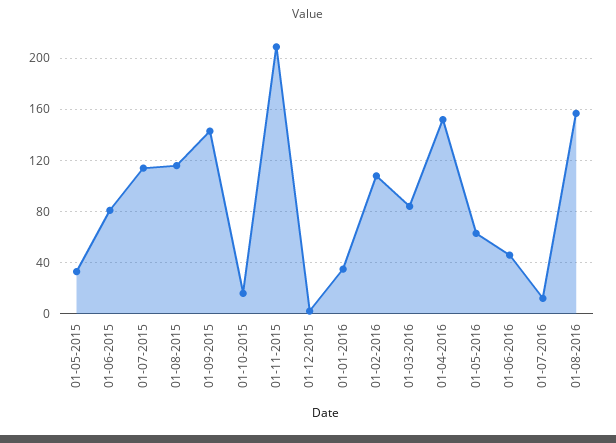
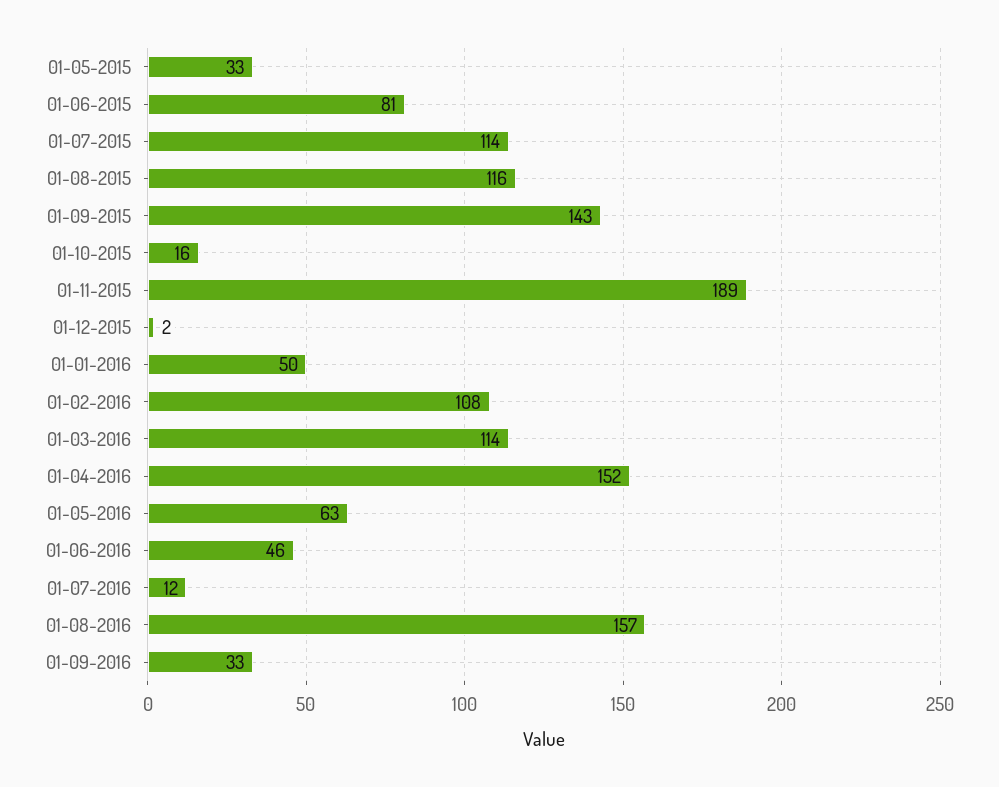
01-11-2015: 210 -> 189
01-01-2016: 35 -> 50
01-03-2016: 85 -> 114
01-09-2016: none -> 33

